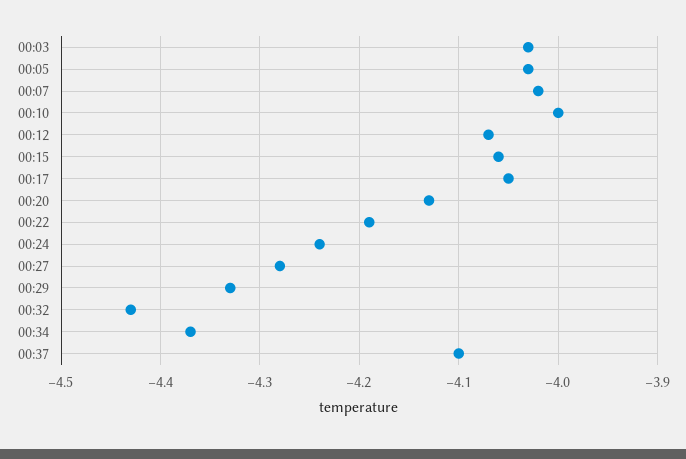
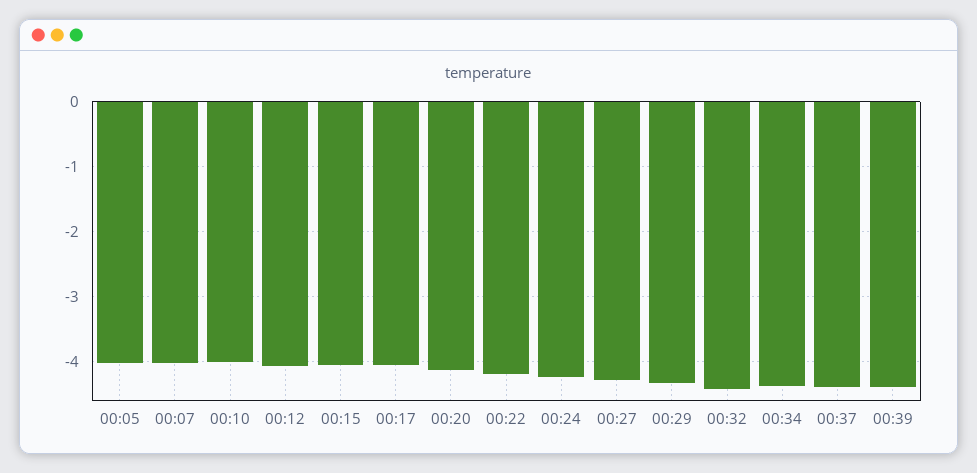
00:03: -4.03 -> none
00:37: -4.1 -> -4.4
00:39: none -> -4.4

